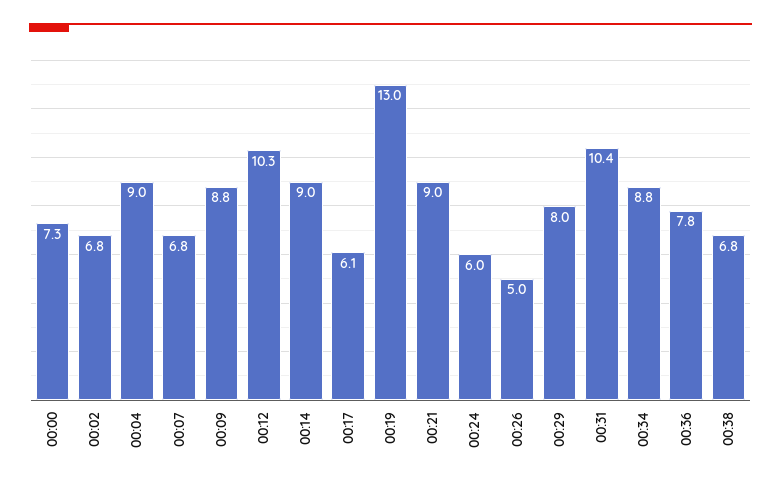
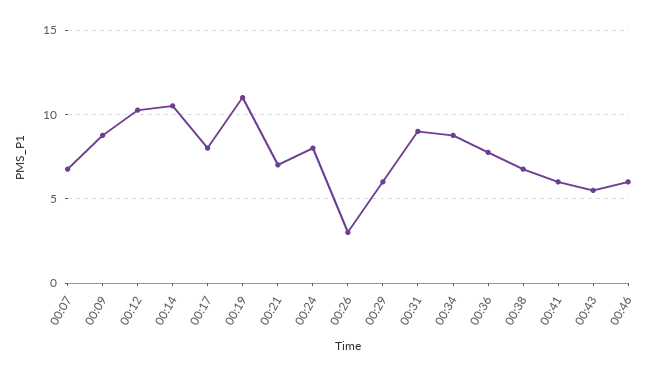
00:00: 7.3 -> none
00:02: 6.8 -> none
00:04: 9 -> none
00:14: 9 -> 10.5
00:17: 6.1 -> 8
00:19: 13 -> 11
00:21: 9 -> 7
00:24: 6 -> 8
00:26: 5 -> 3
00:29: 8 -> 6
00:31: 10.4 -> 9
00:41: none -> 6
00:43: none -> 5.5
00:46: none -> 6

